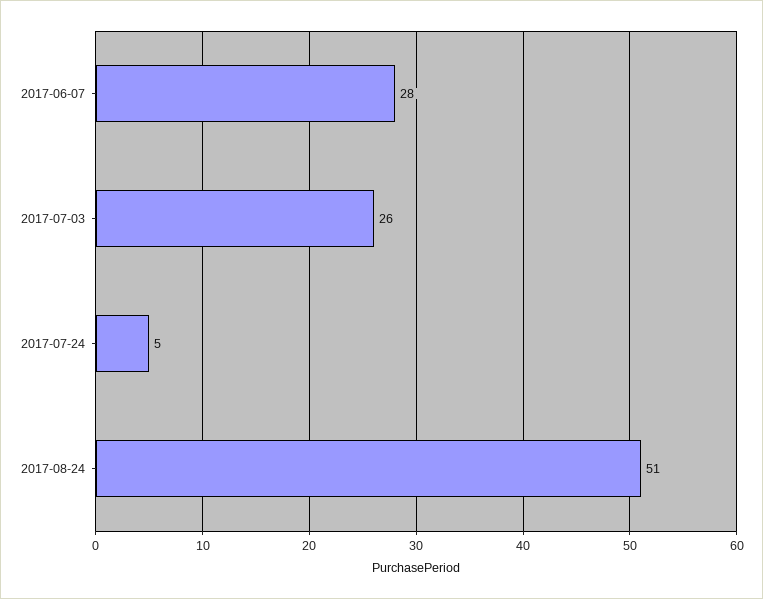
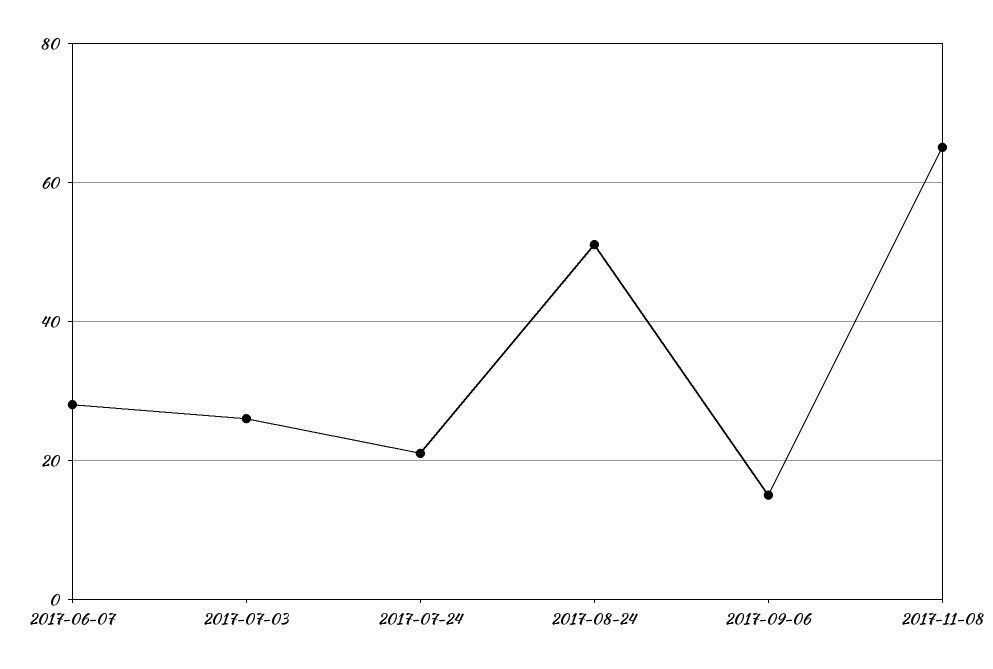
2017-07-24: 5 -> 20
2017-09-06: none -> 15
2017-11-08: none -> 65

